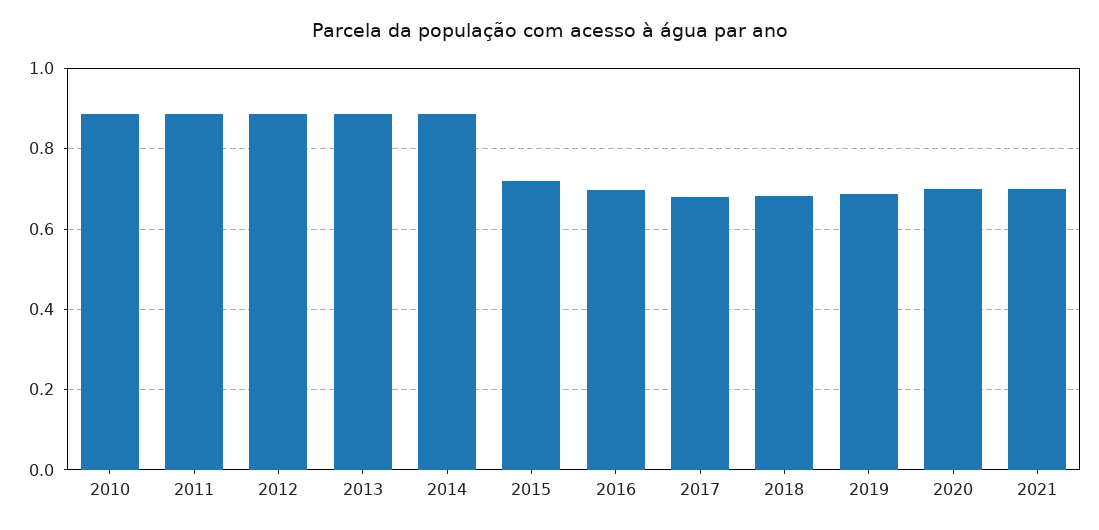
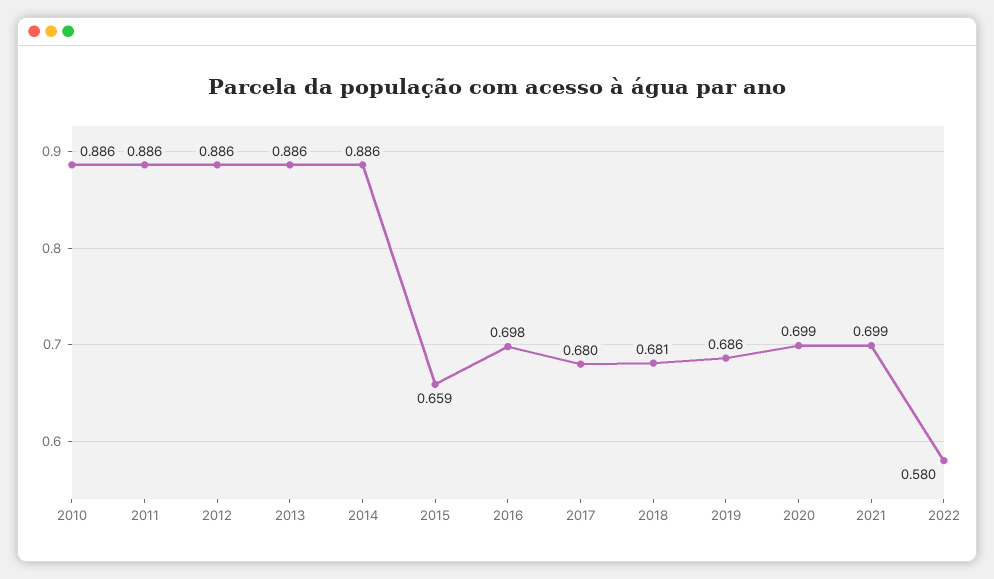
2015: 0.72 -> 0.659
2022: none -> 0.58

